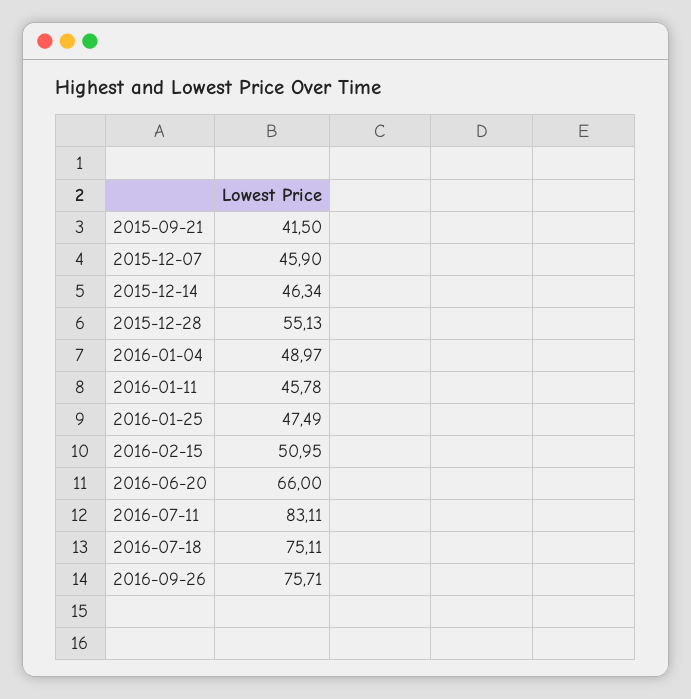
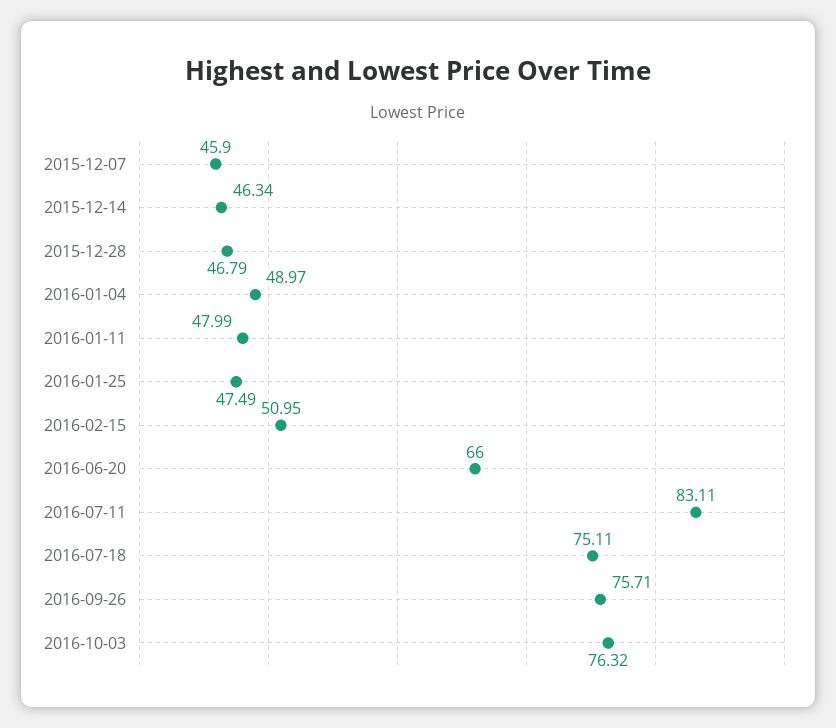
2015-09-21: 41.5 -> none
2015-12-28: 55.13 -> 46.79
2016-01-11: 45.78 -> 47.99
2016-10-03: none -> 76.32

